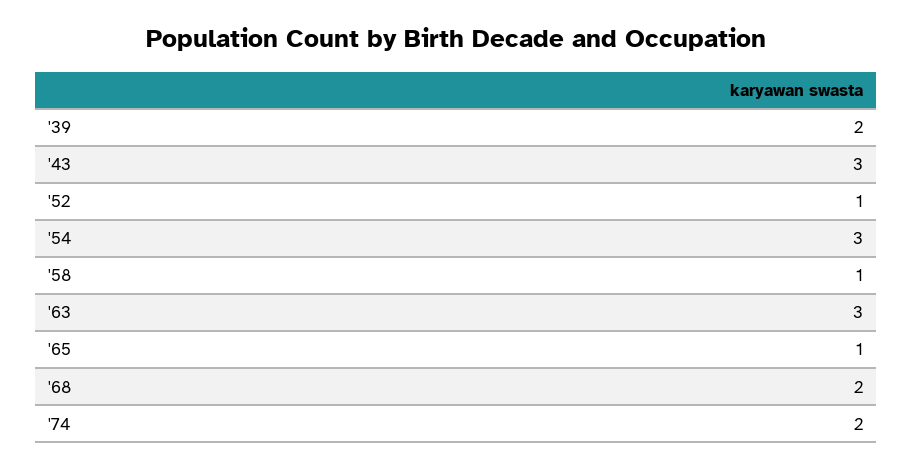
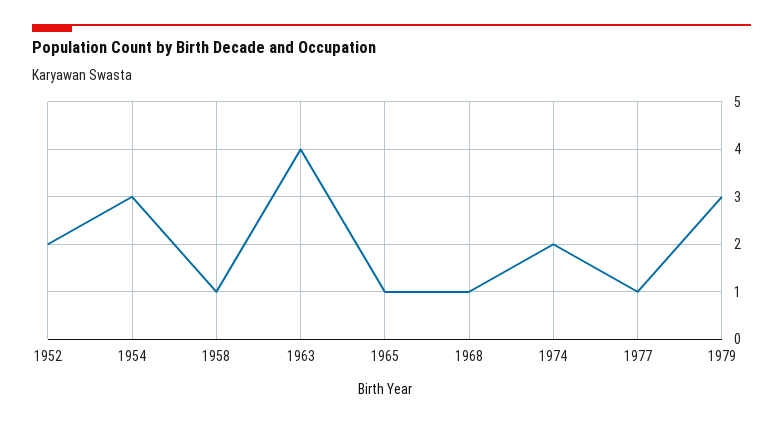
'39: 2 -> none
'43: 3 -> none
'52: 1 -> 2
'63: 3 -> 4
'68: 2 -> 1
1977: none -> 1
1979: none -> 3

